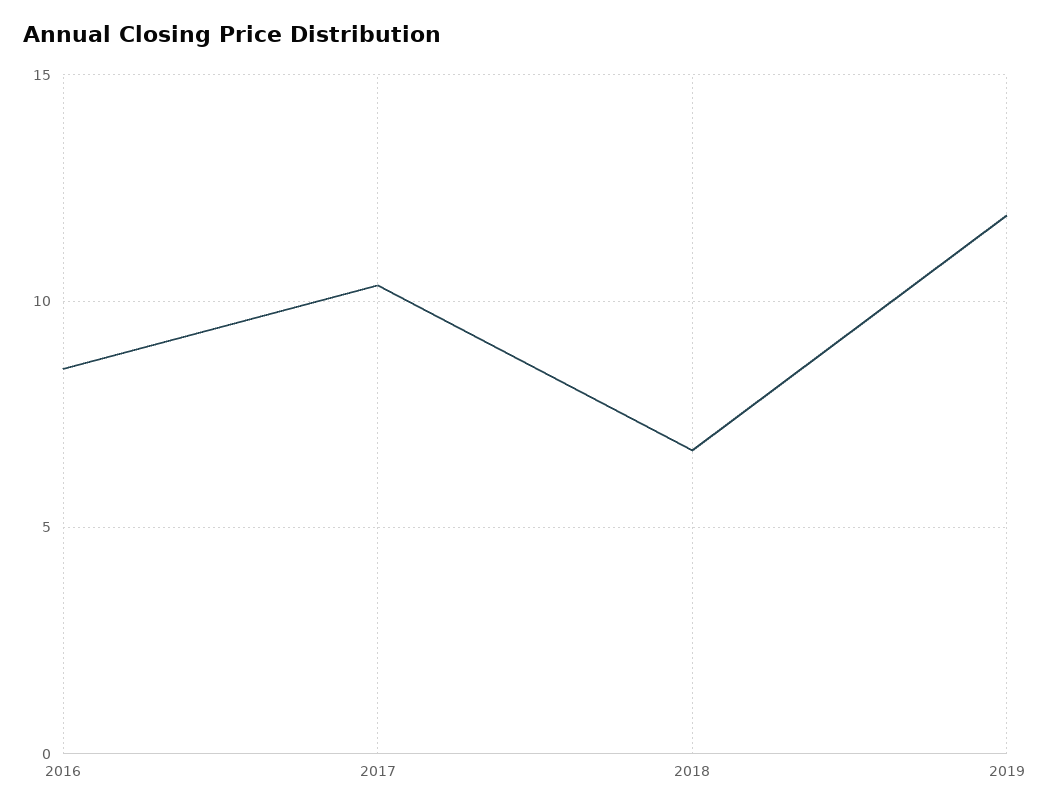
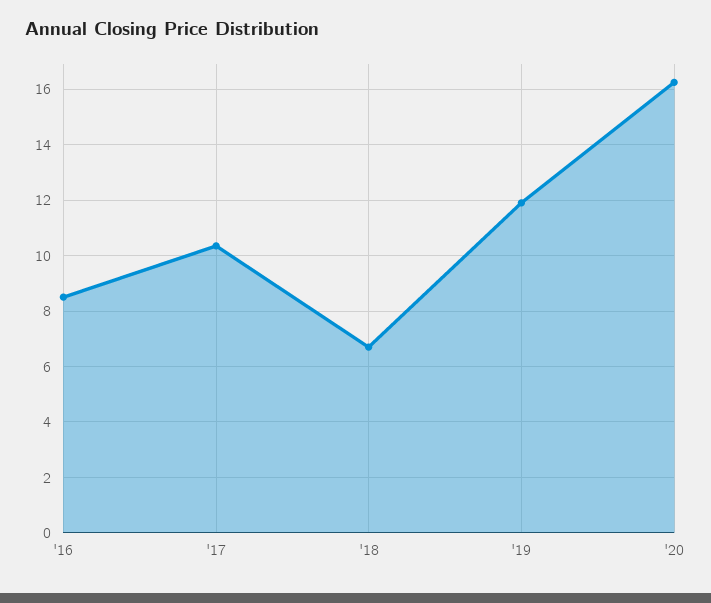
'20: none -> 16.25

